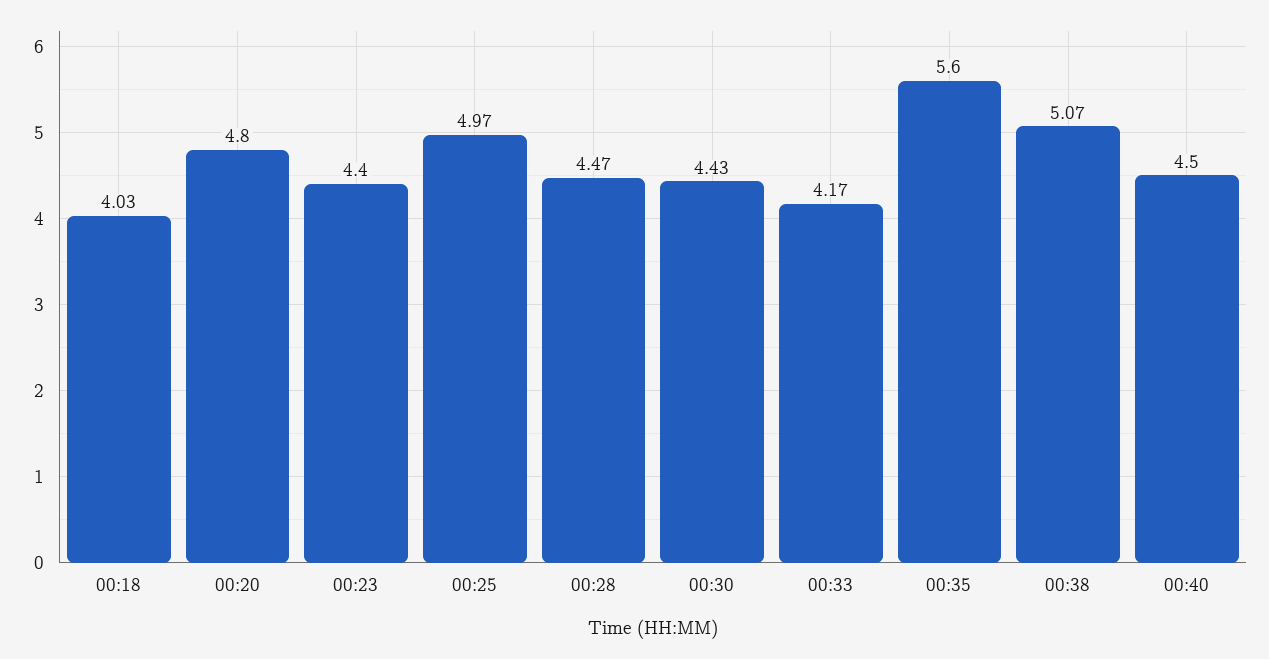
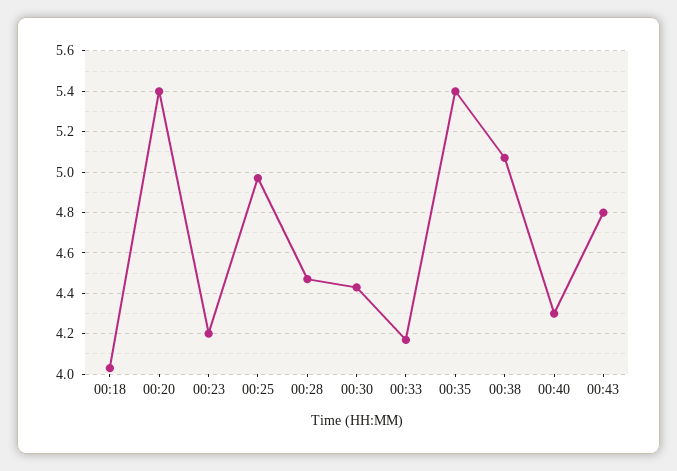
00:20: 4.8 -> 5.4
00:23: 4.4 -> 4.2
00:35: 5.6 -> 5.4
00:40: 4.5 -> 4.3
00:43: none -> 4.8

